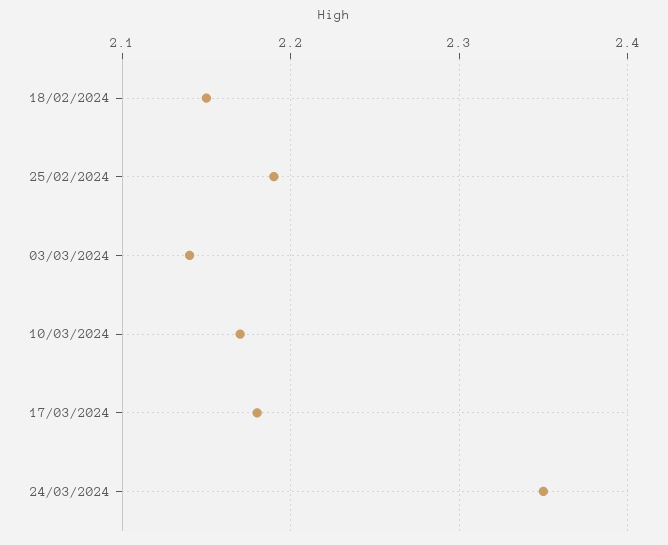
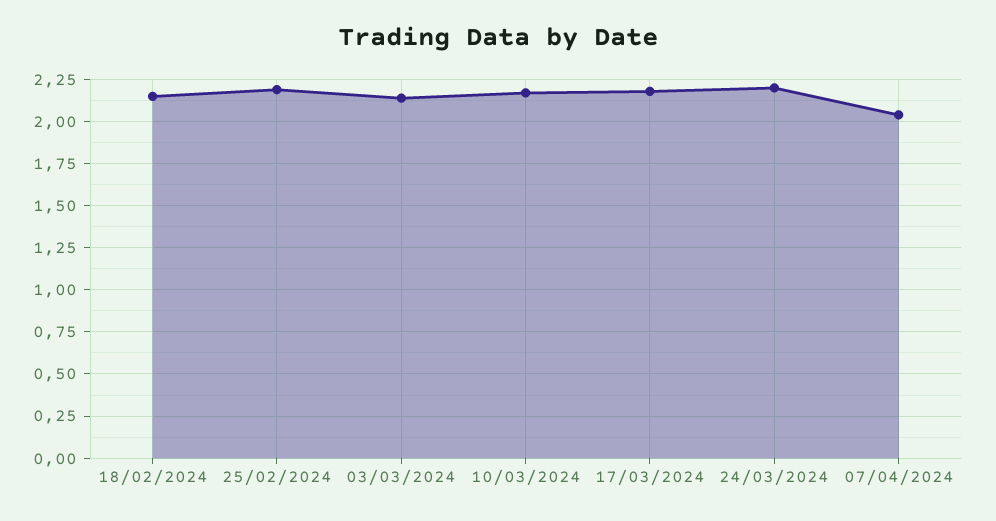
24/03/2024: 2.35 -> 2.2
07/04/2024: none -> 2.05

